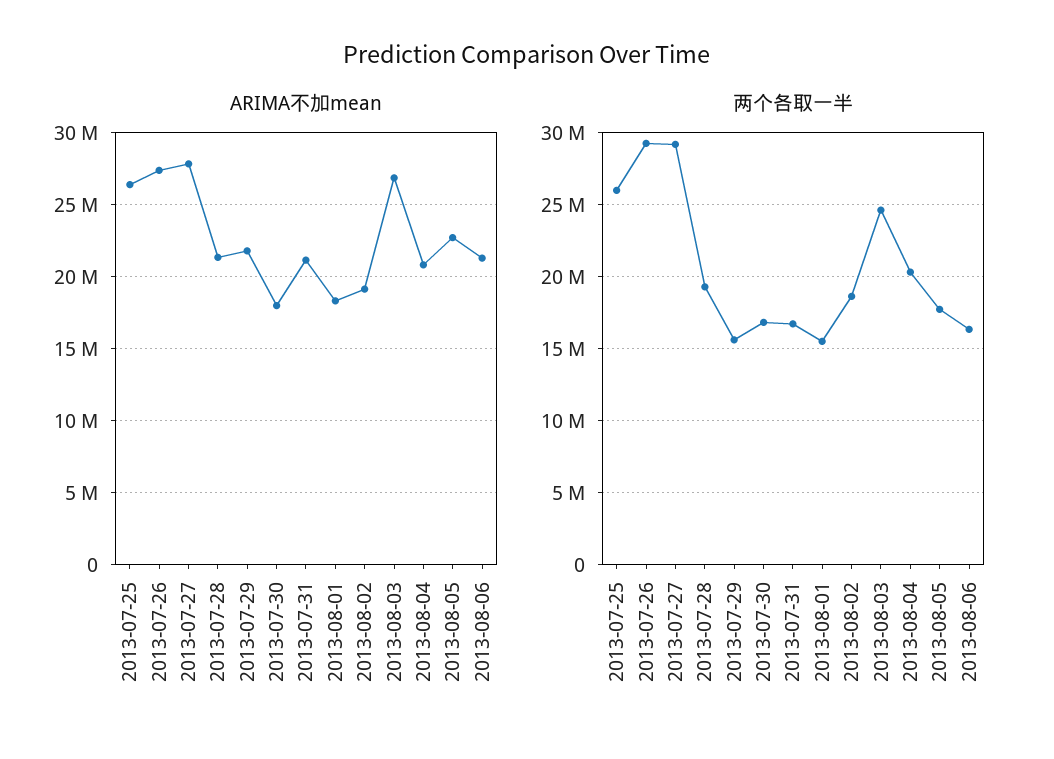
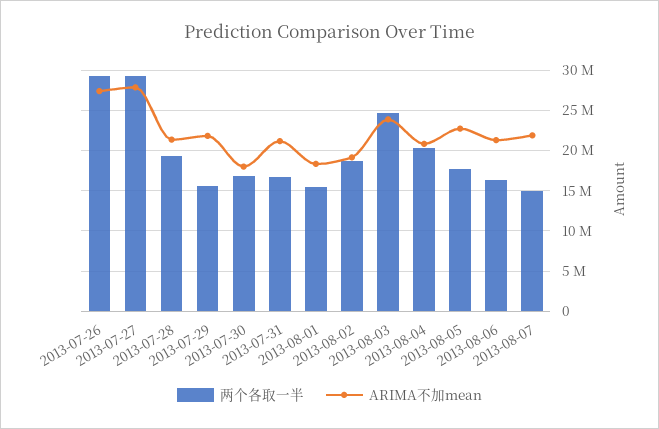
ARIMA不加mean, 2013-07-25: 26500000 -> none
ARIMA不加mean, 2013-08-03: 27000000 -> 24000000
两个各取一半, 2013-07-25: 26000000 -> none
两个各取一半, 2013-08-07: none -> 15000000
ARIMA不加mean, 2013-08-07: none -> 22000000

